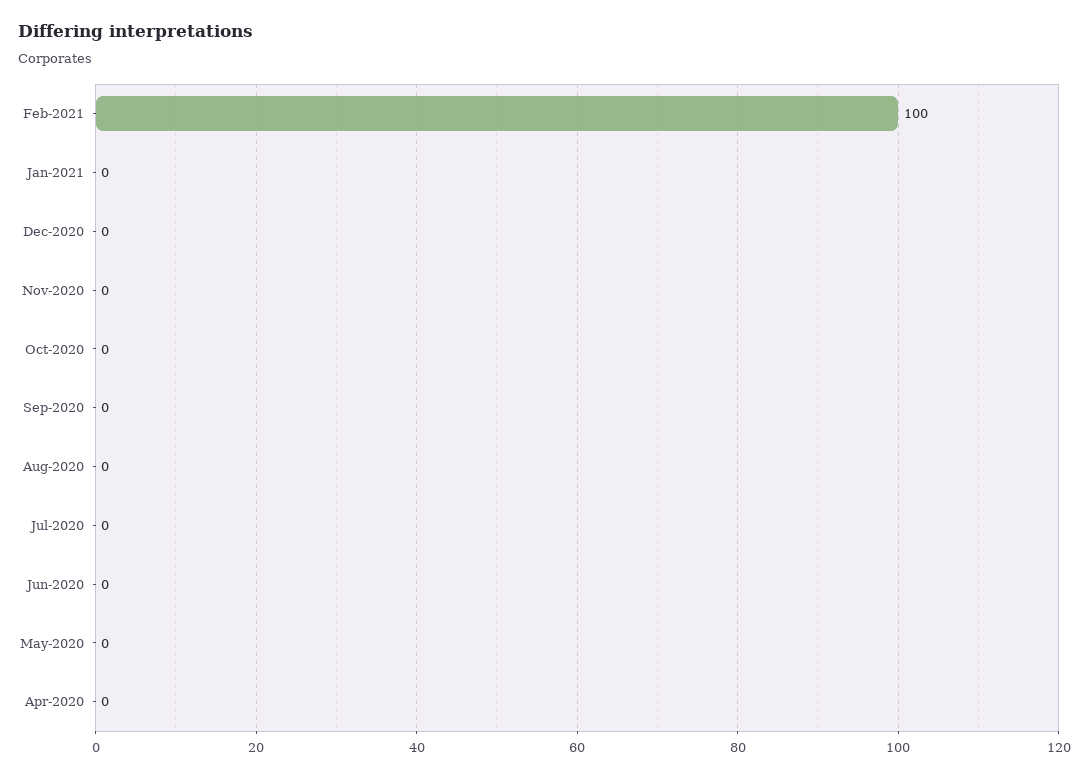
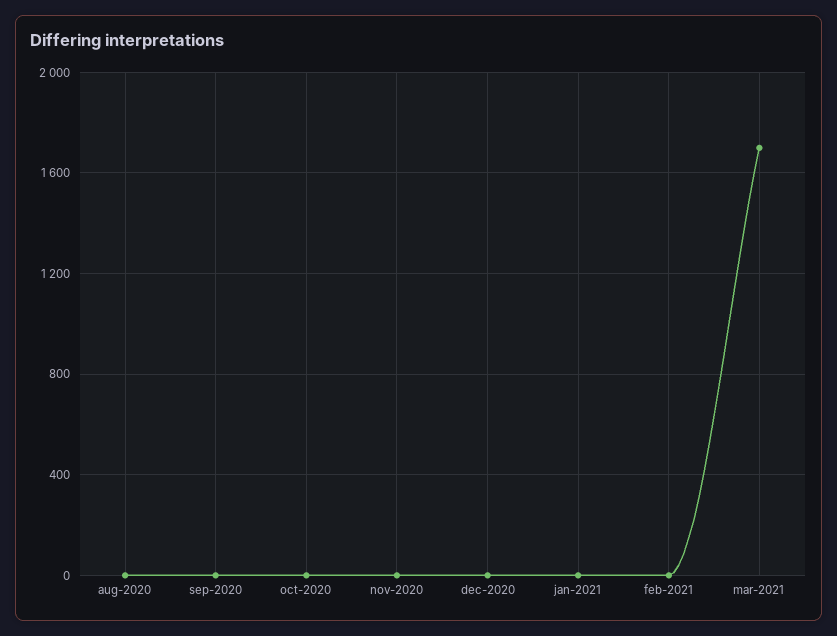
Feb-2021: 100 -> 0
Jul-2020: 0 -> none
Jun-2020: 0 -> none
May-2020: 0 -> none
Apr-2020: 0 -> none
mar-2021: none -> 1700

